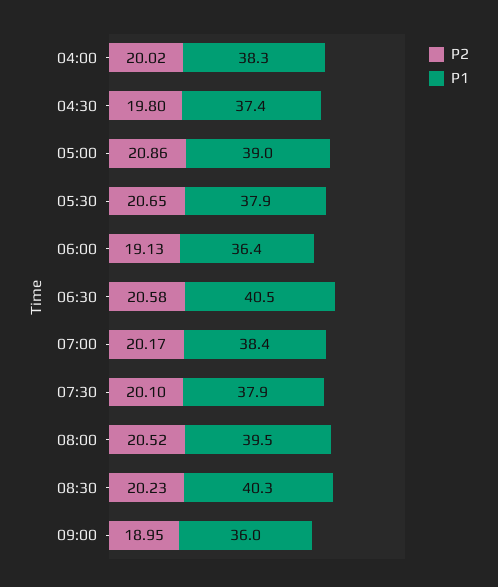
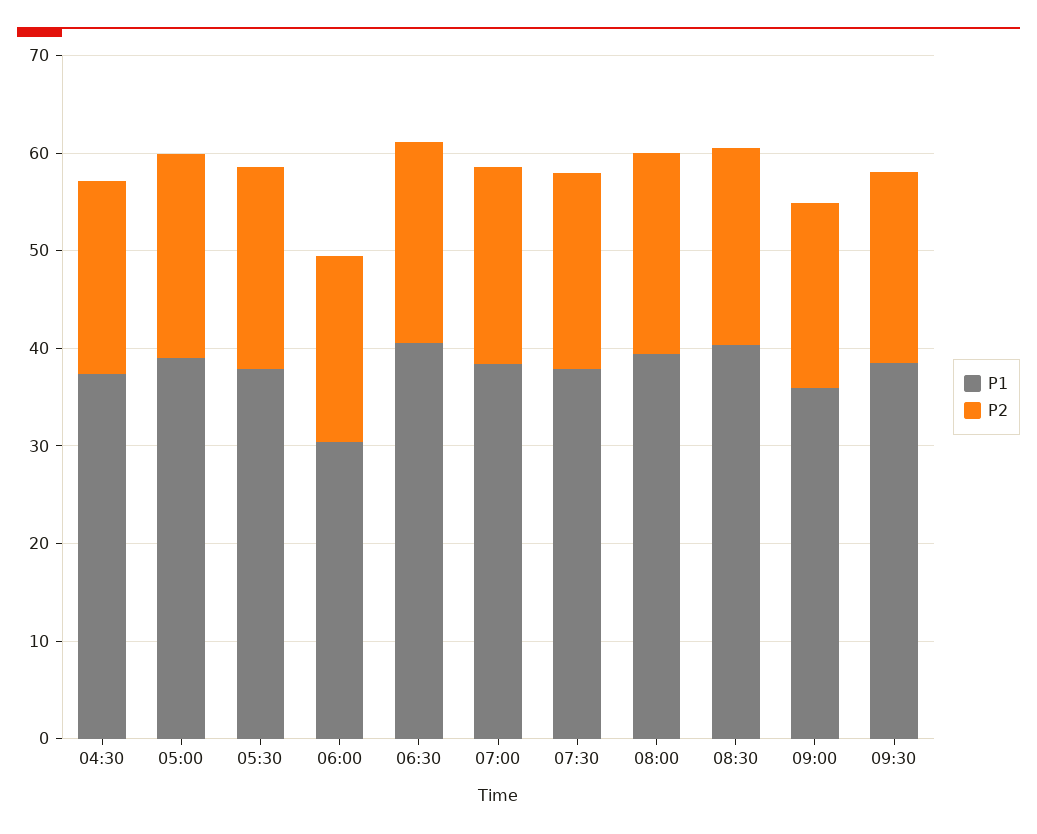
P2, 04:00: 20.02 -> none
P1, 04:00: 38.3 -> none
P1, 06:00: 36.4 -> 30
P1, 09:30: none -> 38
P2, 09:30: none -> 20

